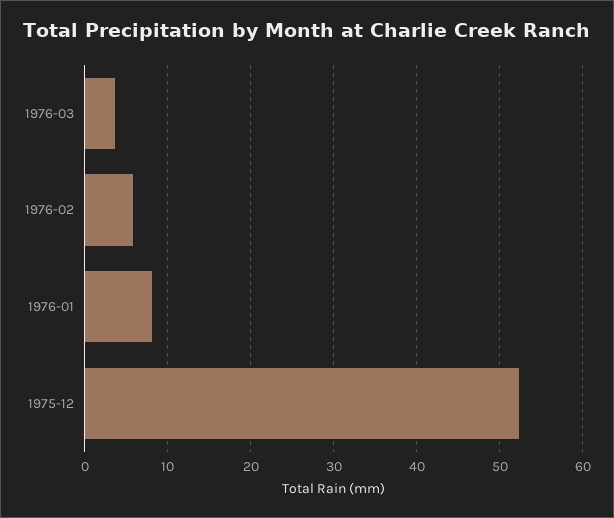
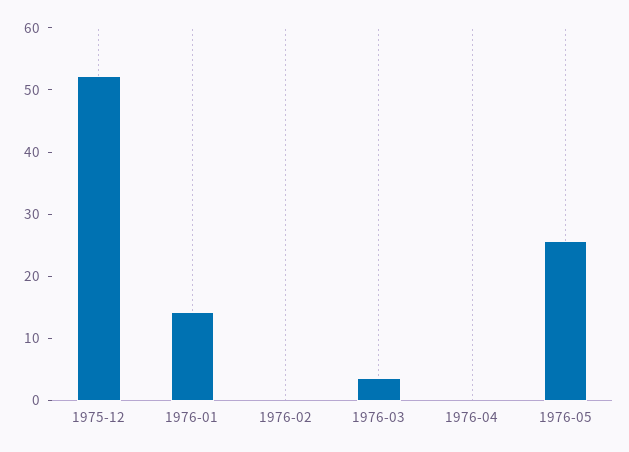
1976-02: 6 -> 0
1976-01: 8 -> 14
1976-04: none -> 0
1976-05: none -> 26

